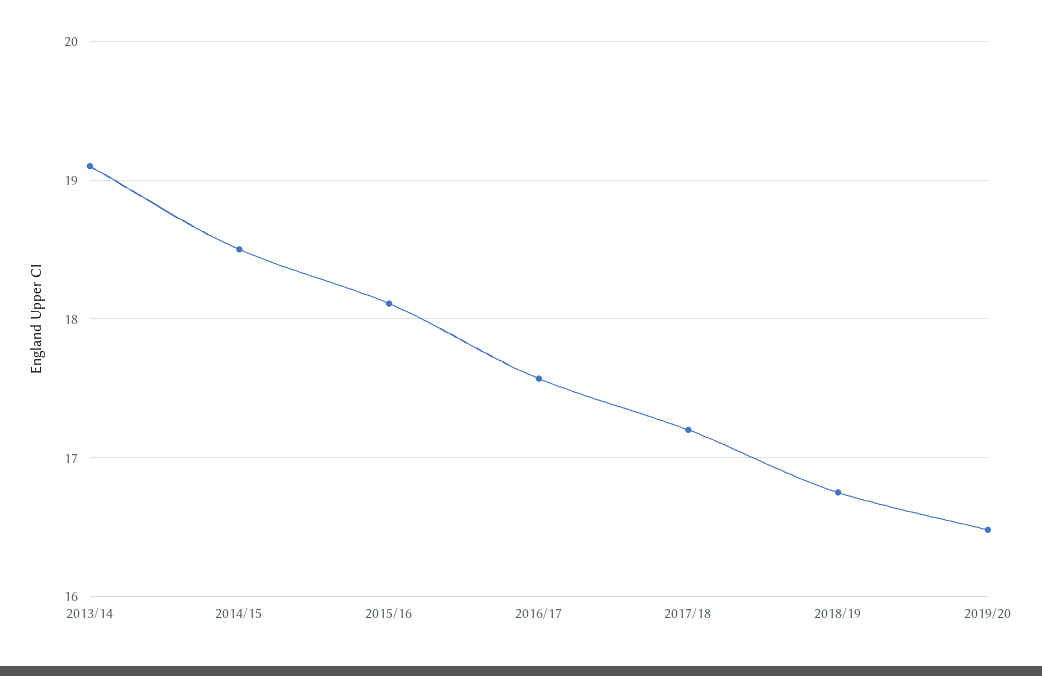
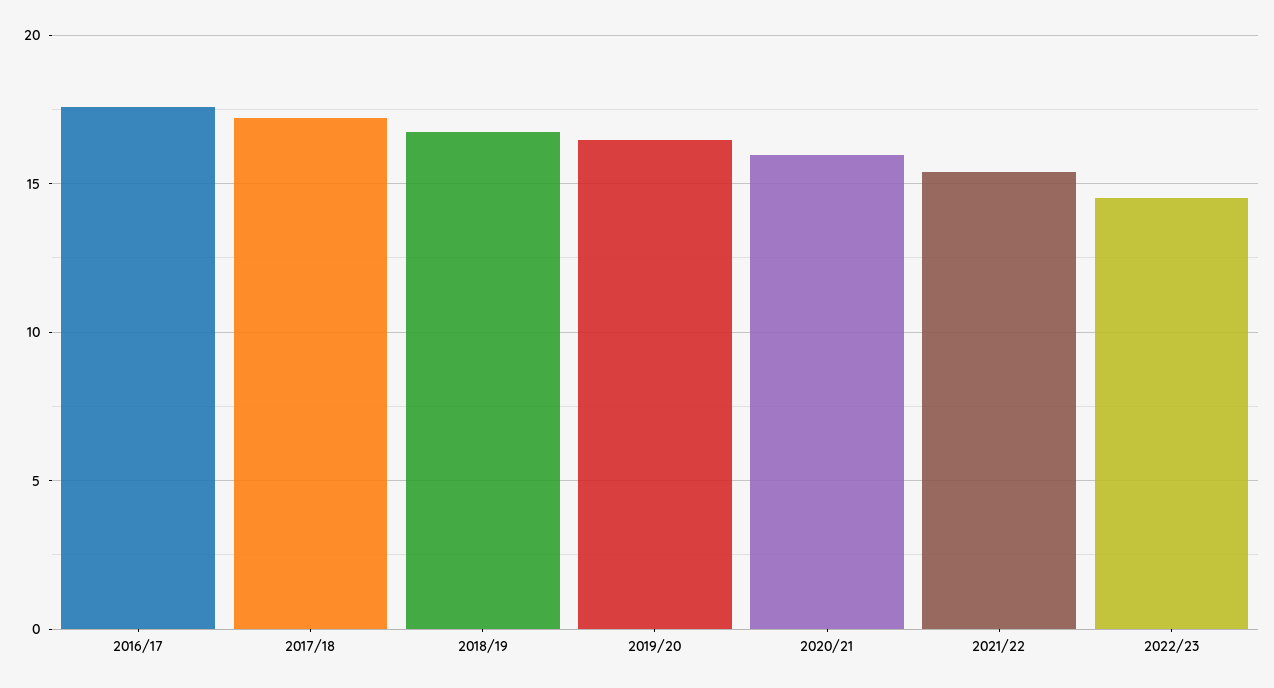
2013/14: 19.1 -> none
2014/15: 18.5 -> none
2015/16: 18.1 -> none
2020/21: none -> 16
2021/22: none -> 15.5
2022/23: none -> 14.5

